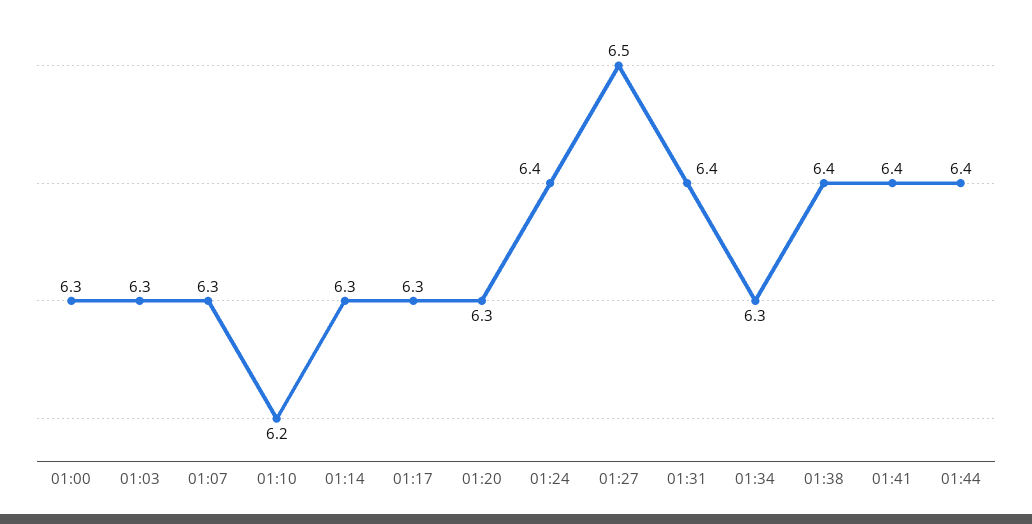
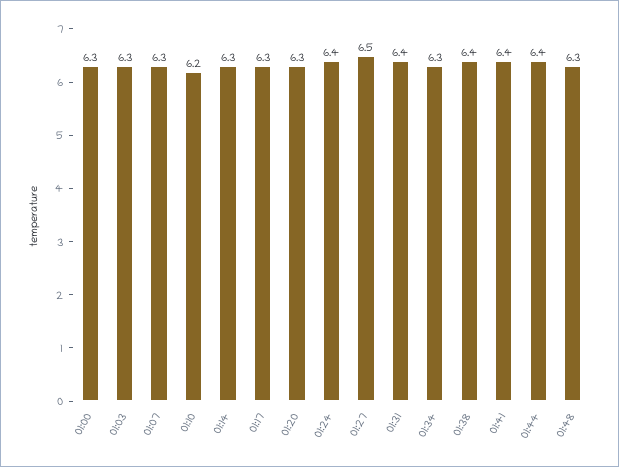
01:48: none -> 6.3

